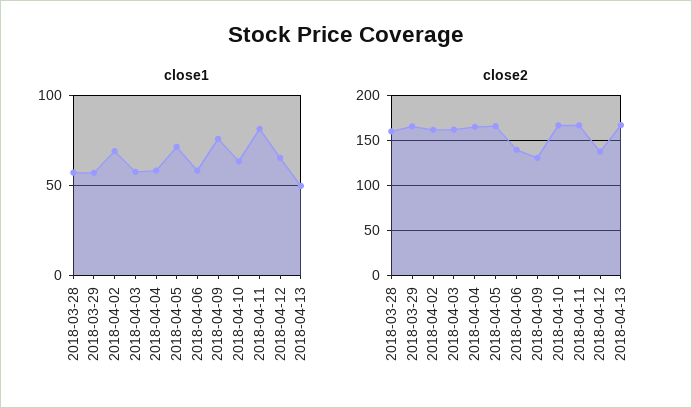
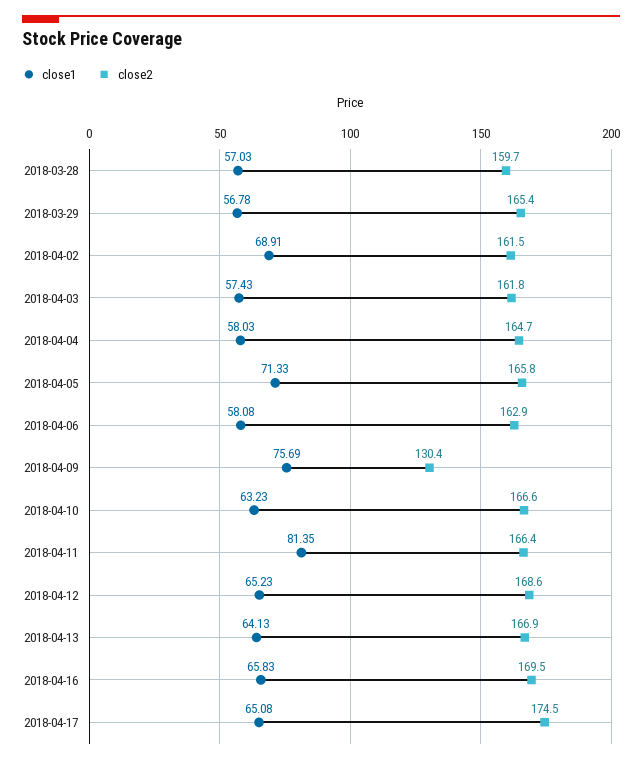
close1, 2018-04-13: 50 -> 64.13
close2, 2018-04-06: 140 -> 162.9
close2, 2018-04-12: 140 -> 168.6
close1, 2018-04-16: none -> 65.83
close2, 2018-04-16: none -> 169.5
close1, 2018-04-17: none -> 65.08
close2, 2018-04-17: none -> 174.5

